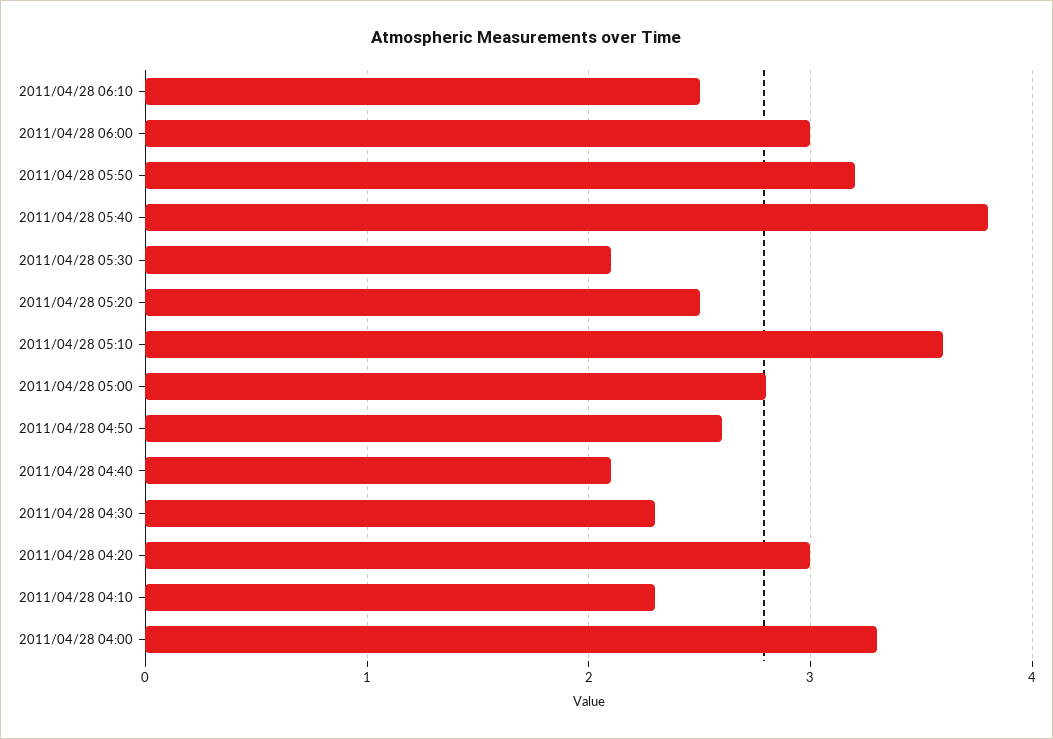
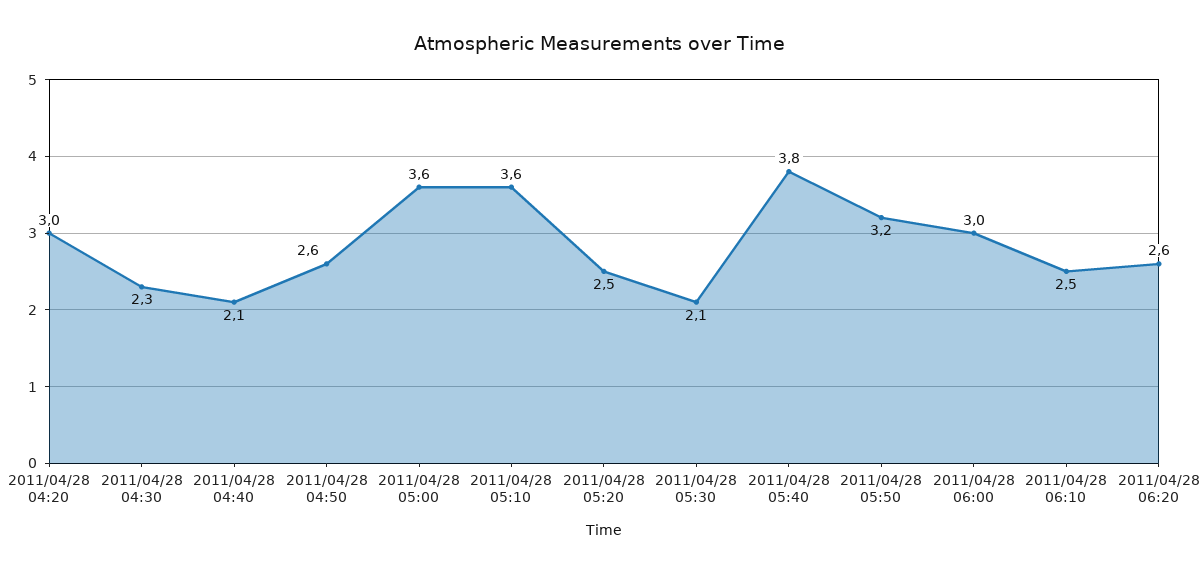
2011/04/28 05:00: 2.8 -> 3.6
2011/04/28 04:10: 2.3 -> none
2011/04/28 04:00: 3.3 -> none
2011/04/28 06:20: none -> 2.6

